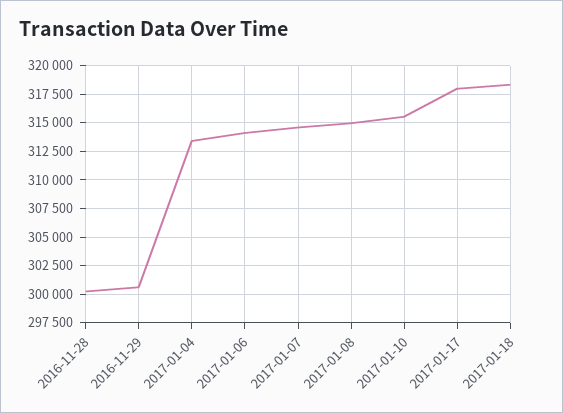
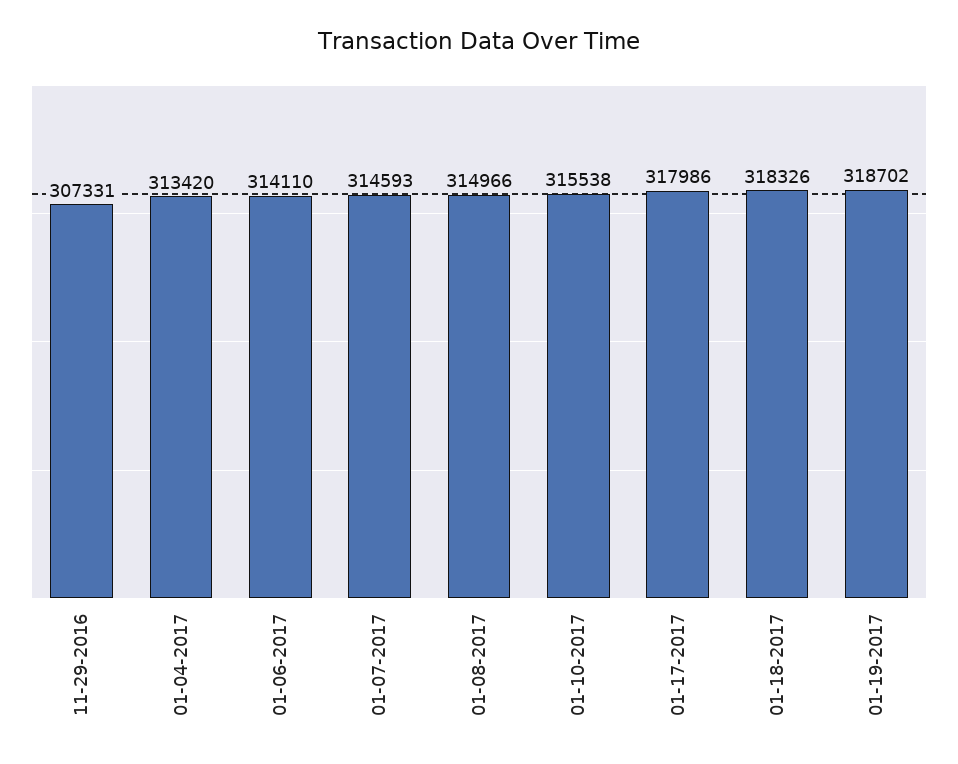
2016-11-28: 300000 -> none
2016-11-29: 300000 -> 307331
01-19-2017: none -> 318702

